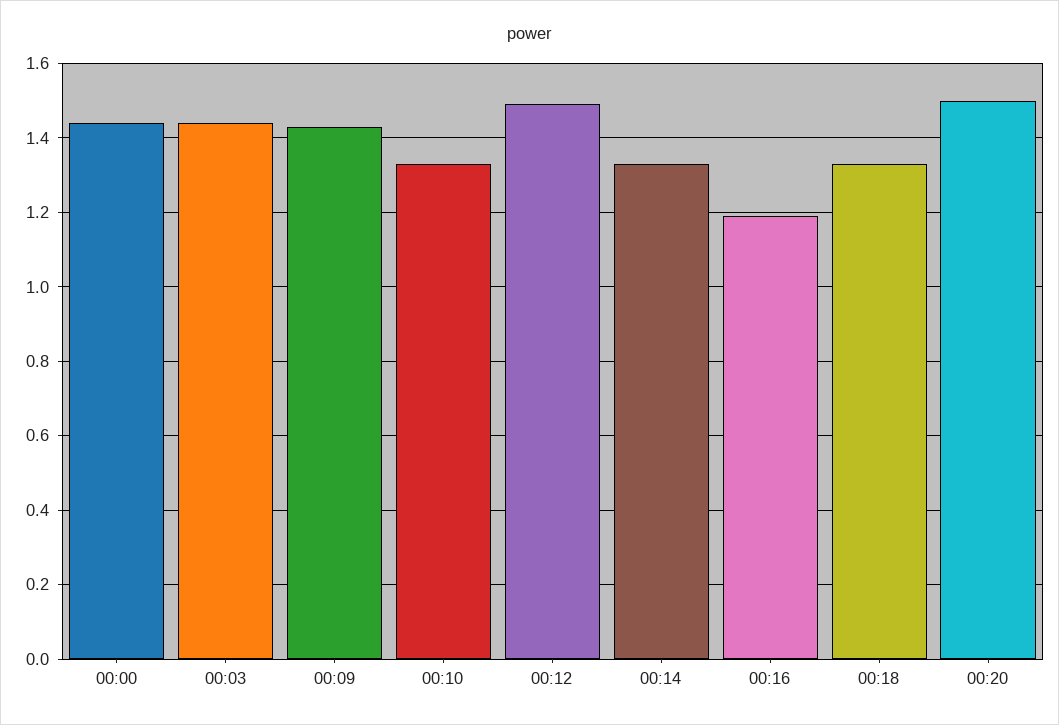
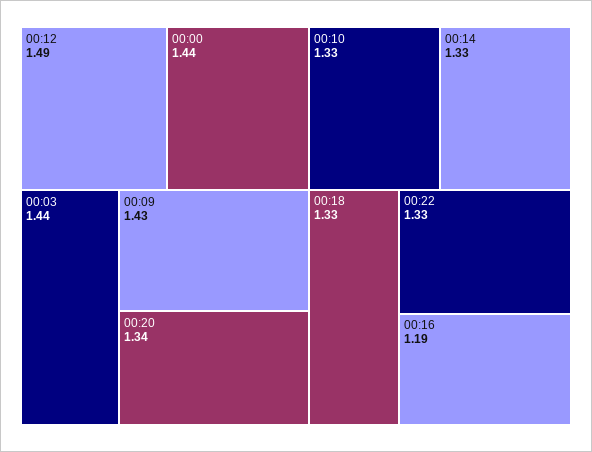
00:20: 1.5 -> 1.34
00:22: none -> 1.33

